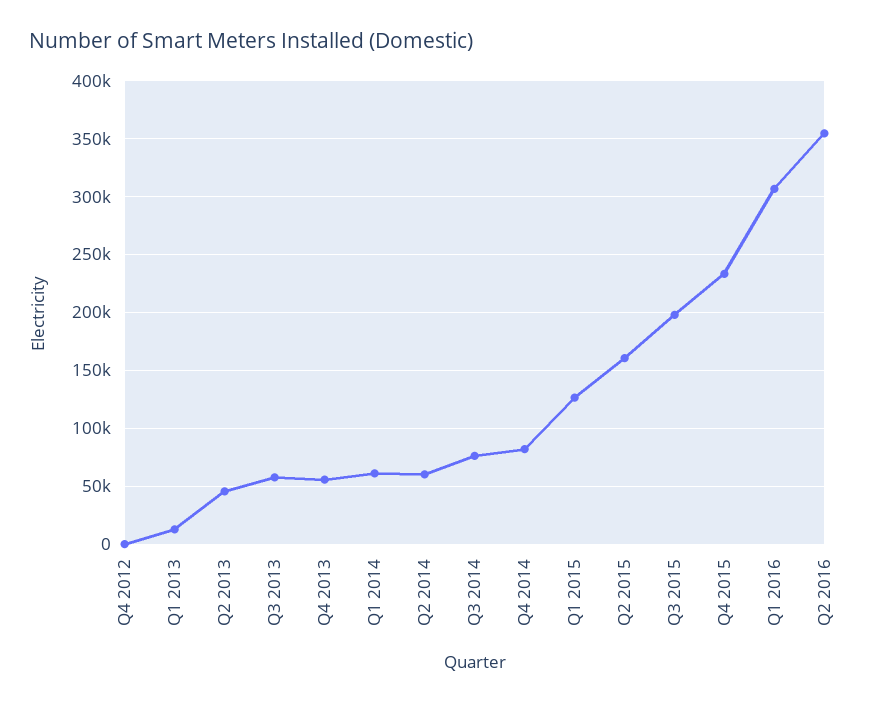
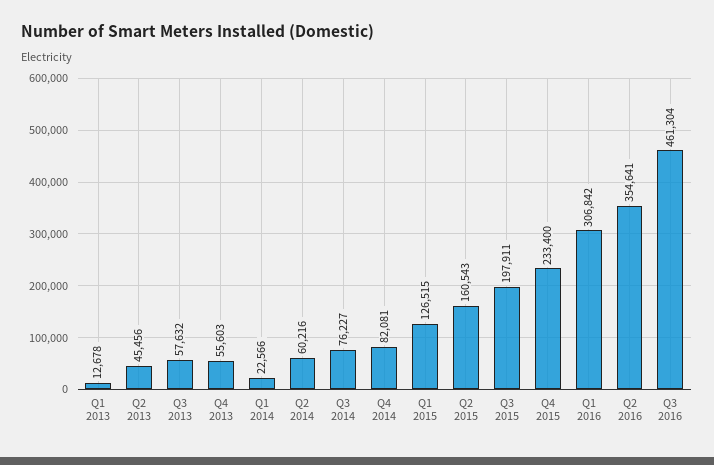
Q4 2012: 0 -> none
Q1 2014: 60000 -> 22566
Q3 2016: none -> 461304

